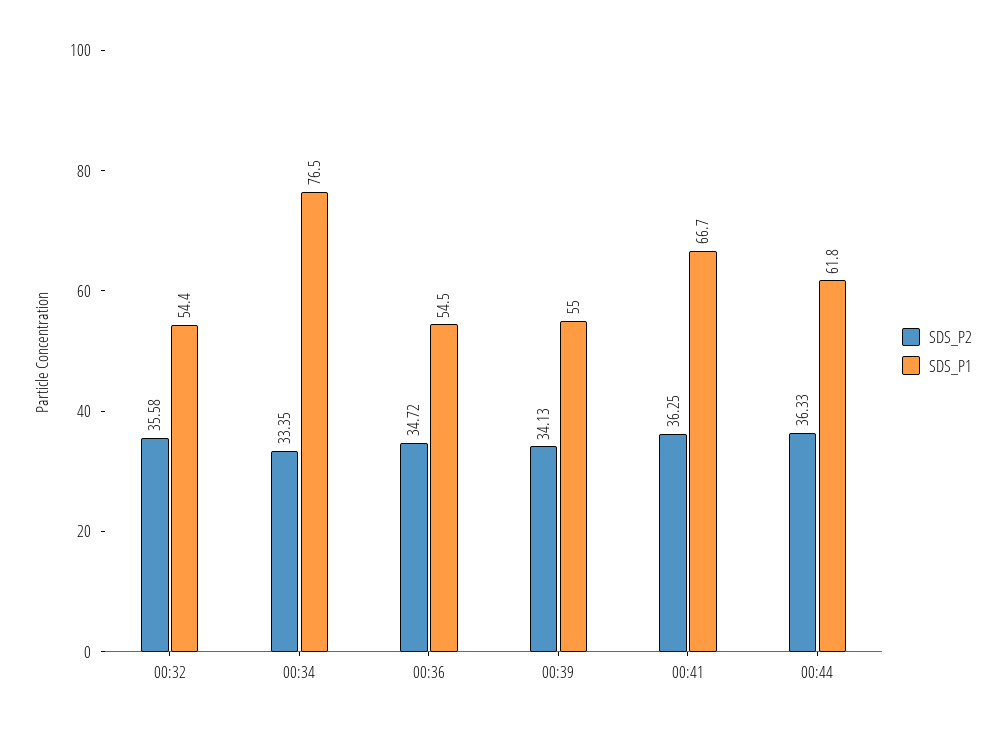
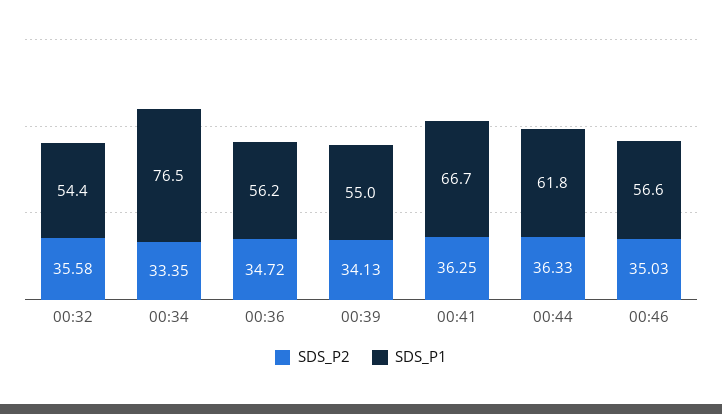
SDS_P1, 00:36: 54.5 -> 56.2
SDS_P2, 00:46: none -> 35.03
SDS_P1, 00:46: none -> 56.6

